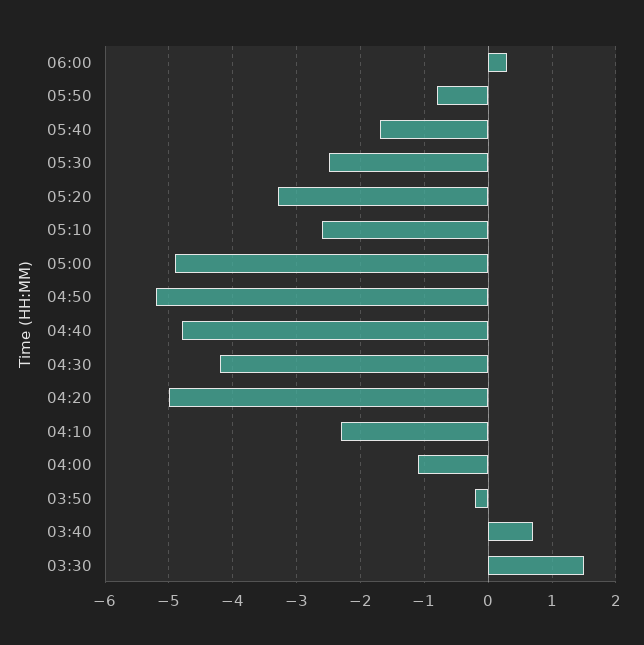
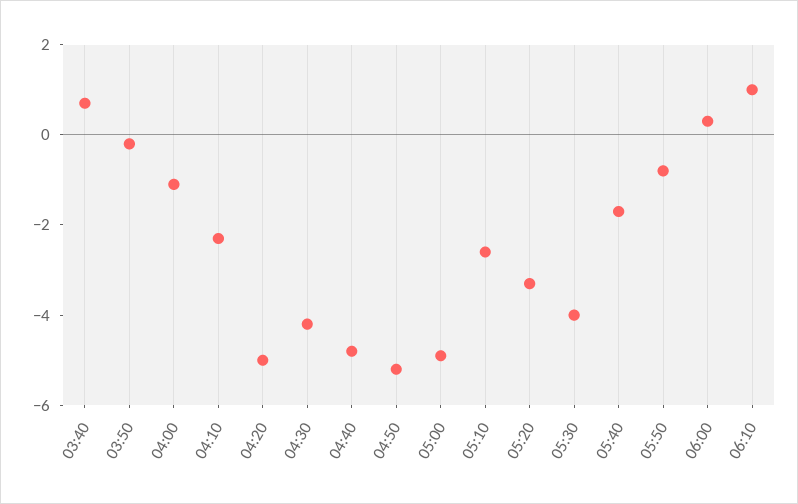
05:30: -2.5 -> -4
03:30: 1.5 -> none
06:10: none -> 1

